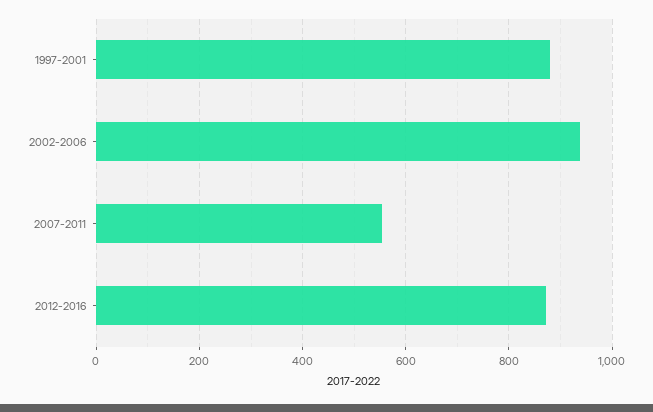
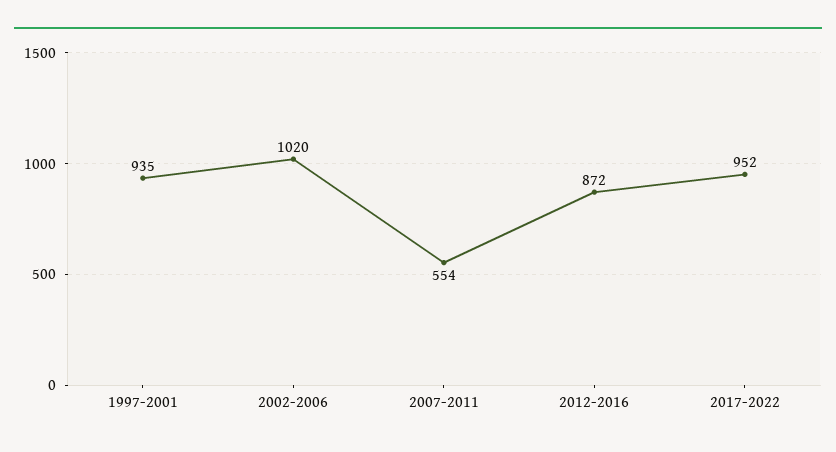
1997-2001: 880 -> 935
2002-2006: 940 -> 1020
2017-2022: none -> 952

